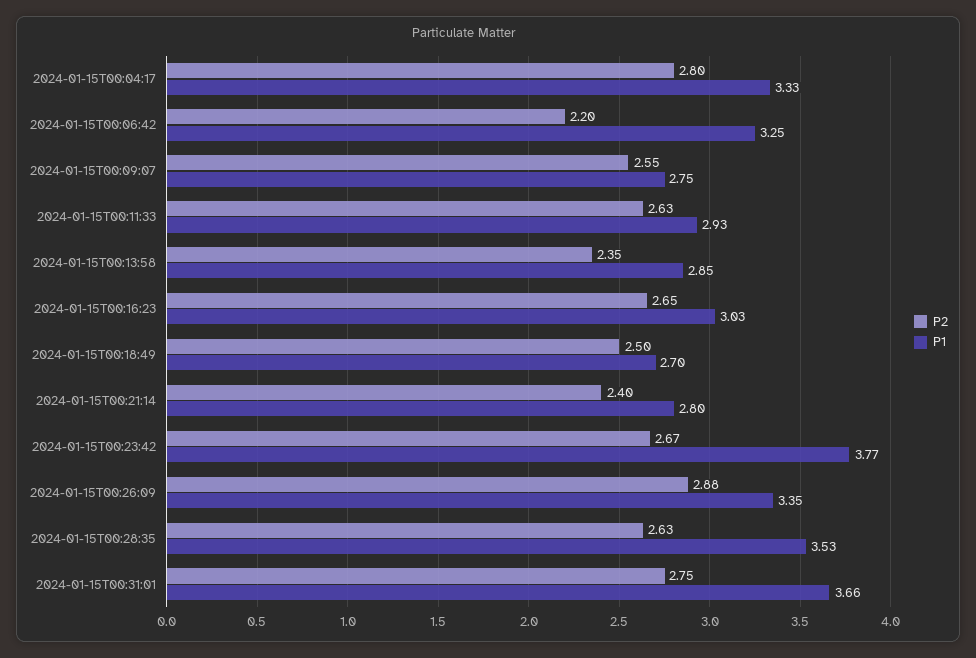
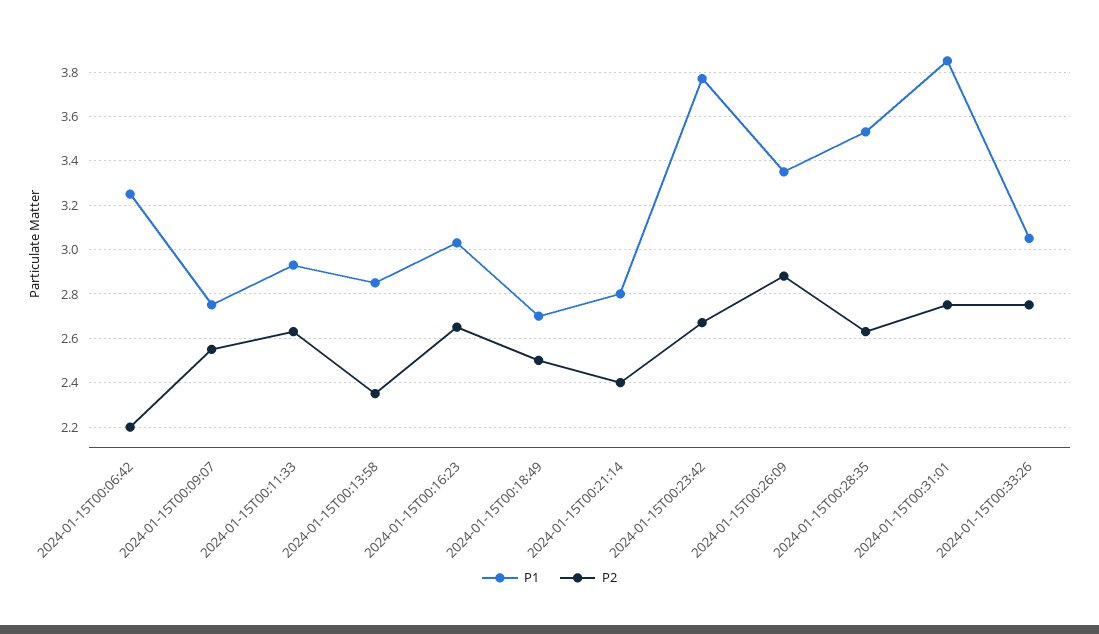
P2, 2024-01-15T00:04:17: 2.8 -> none
P1, 2024-01-15T00:04:17: 3.33 -> none
P1, 2024-01-15T00:31:01: 3.66 -> 3.85
P1, 2024-01-15T00:33:26: none -> 3.05
P2, 2024-01-15T00:33:26: none -> 2.75

